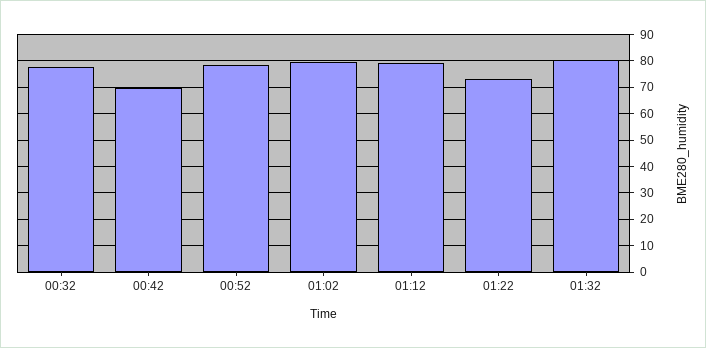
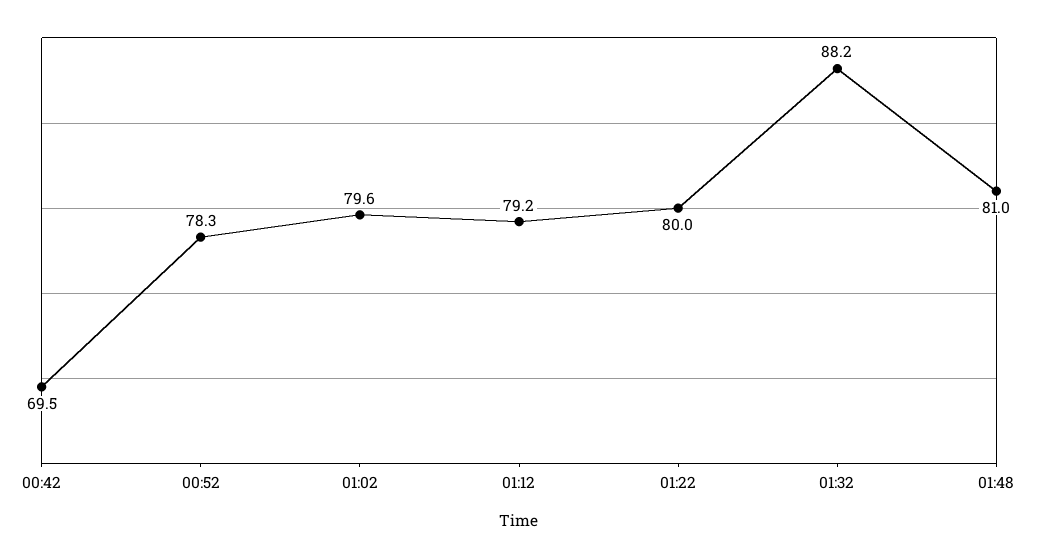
00:32: 77.5 -> none
01:22: 72.5 -> 80
01:32: 80 -> 88.2
01:48: none -> 81

